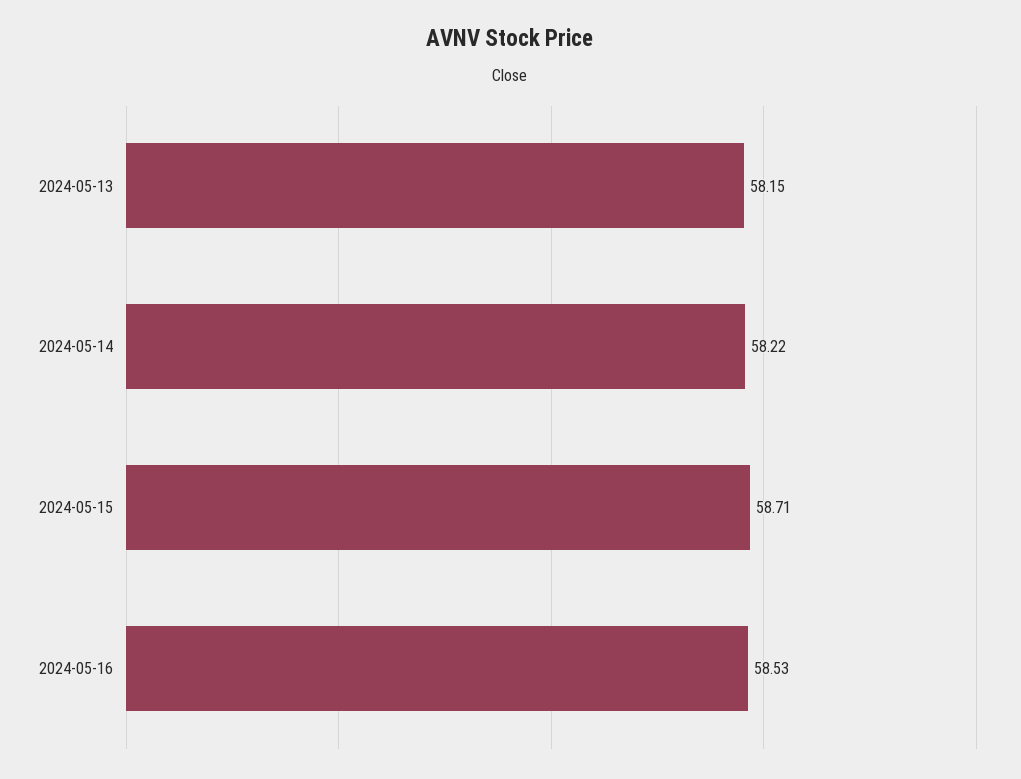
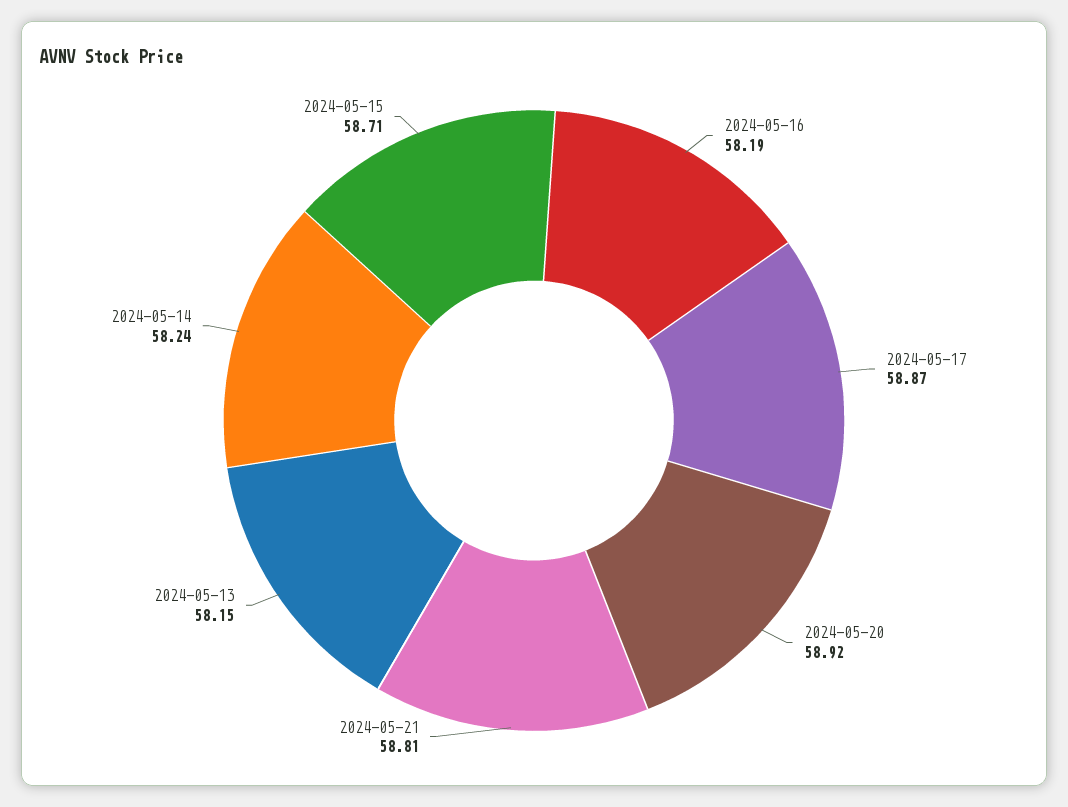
2024-05-14: 58.22 -> 58.24
2024-05-16: 58.53 -> 58.19
2024-05-17: none -> 58.87
2024-05-20: none -> 58.92
2024-05-21: none -> 58.81

